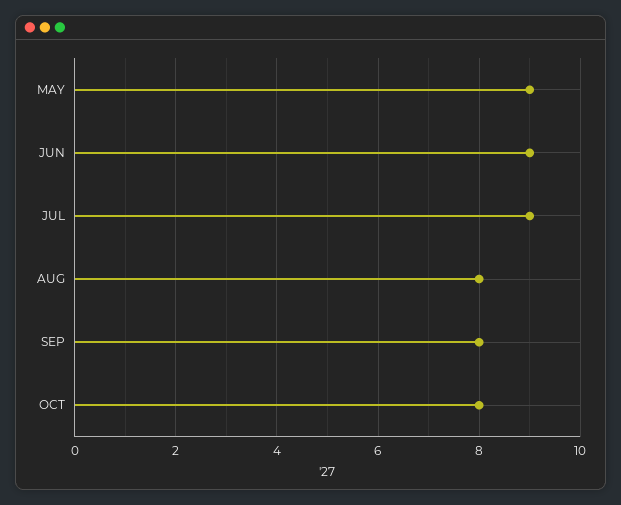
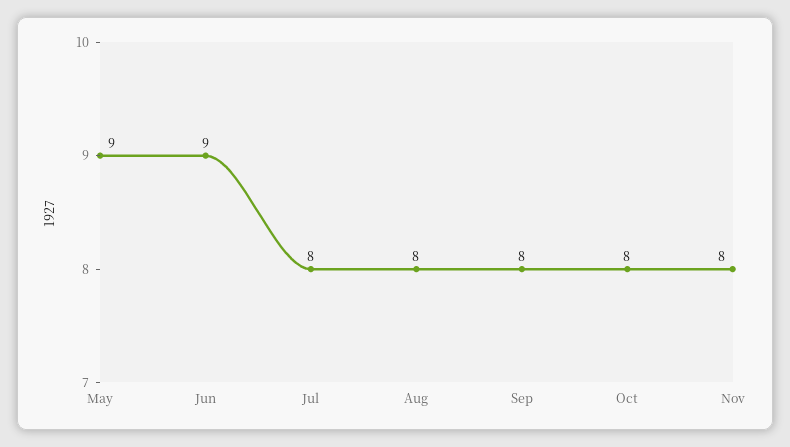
JUL: 9 -> 8
Nov: none -> 8

